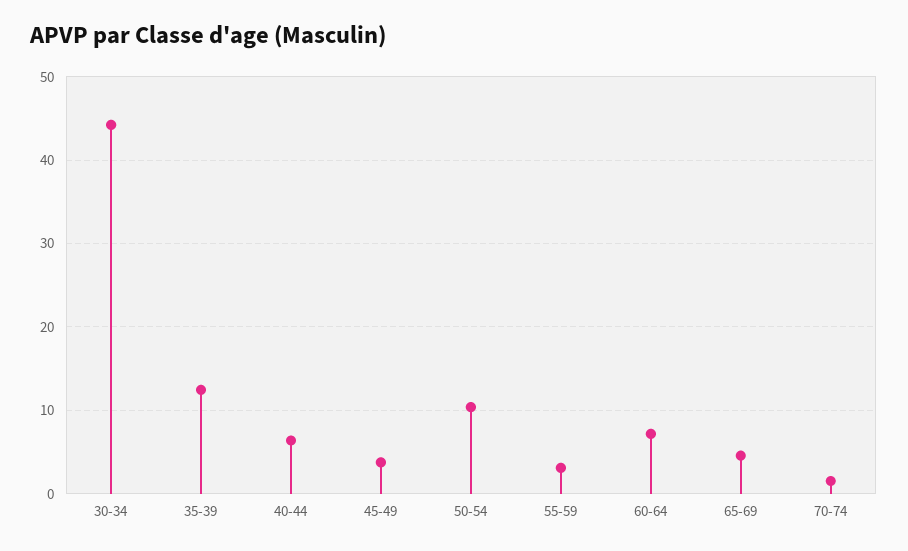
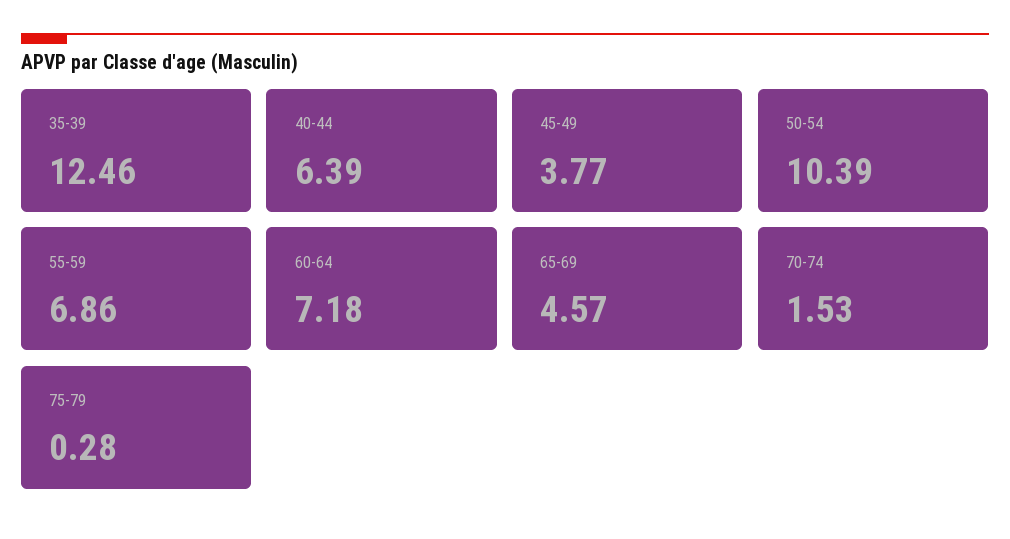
30-34: 44 -> none
55-59: 3 -> 6.86
75-79: none -> 0.28

